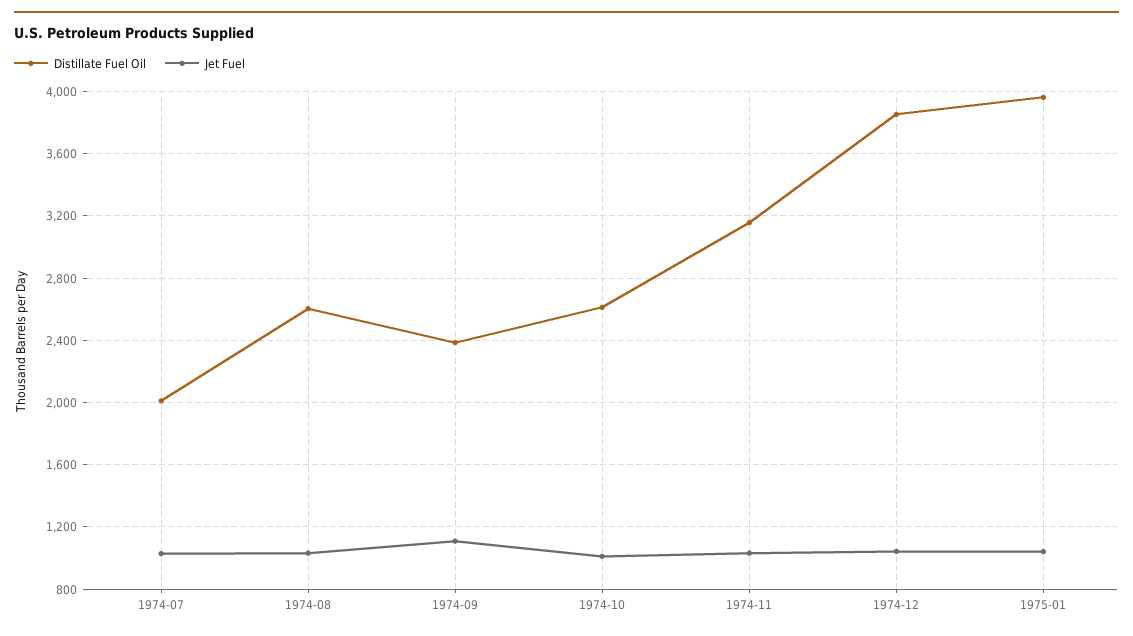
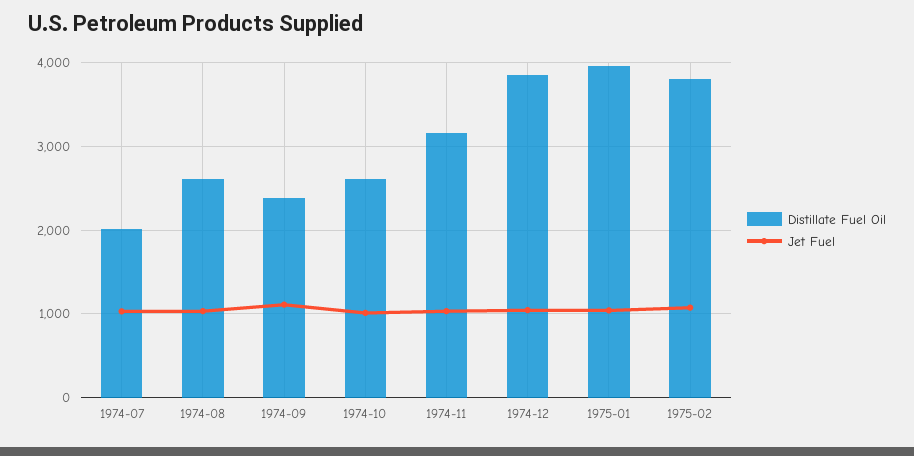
Distillate Fuel Oil, 1975-02: none -> 3800
Jet Fuel, 1975-02: none -> 1100

